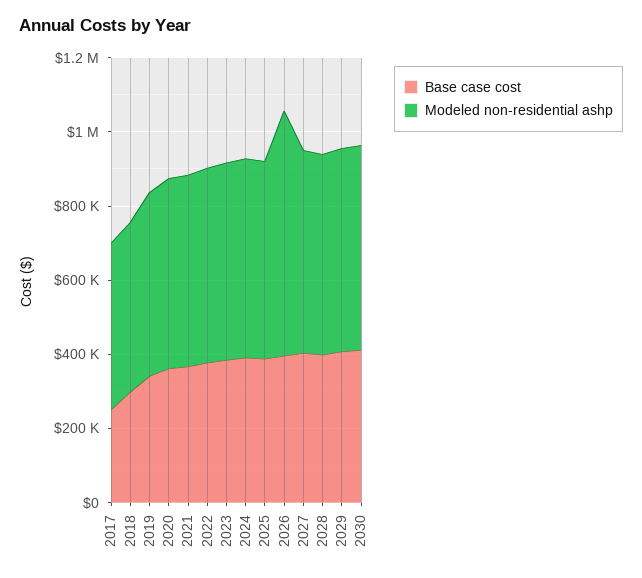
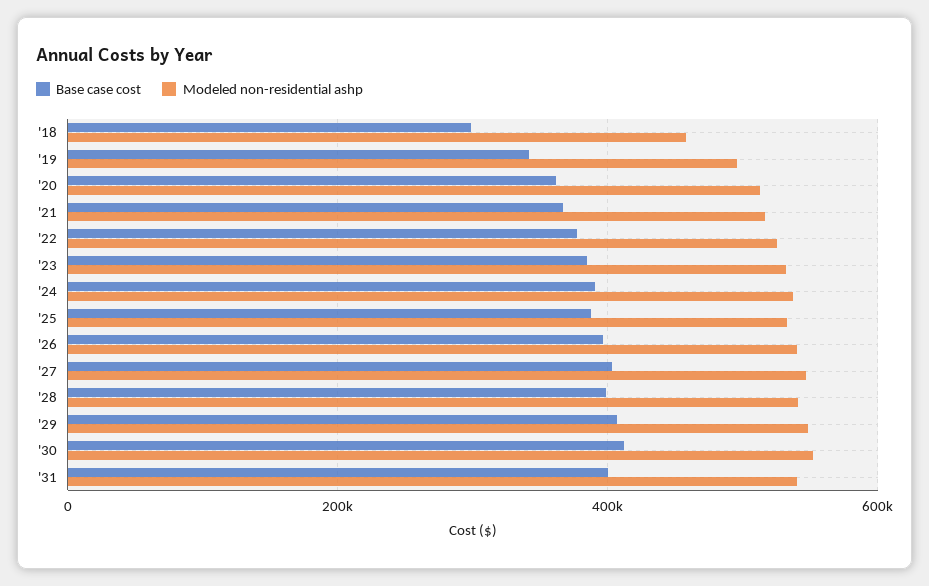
Base case cost, 2017: 250000 -> none
Modeled non-residential ashp, 2017: 450000 -> none
Modeled non-residential ashp, 2026: 650000 -> 540000
Base case cost, '31: none -> 400000
Modeled non-residential ashp, '31: none -> 540000

